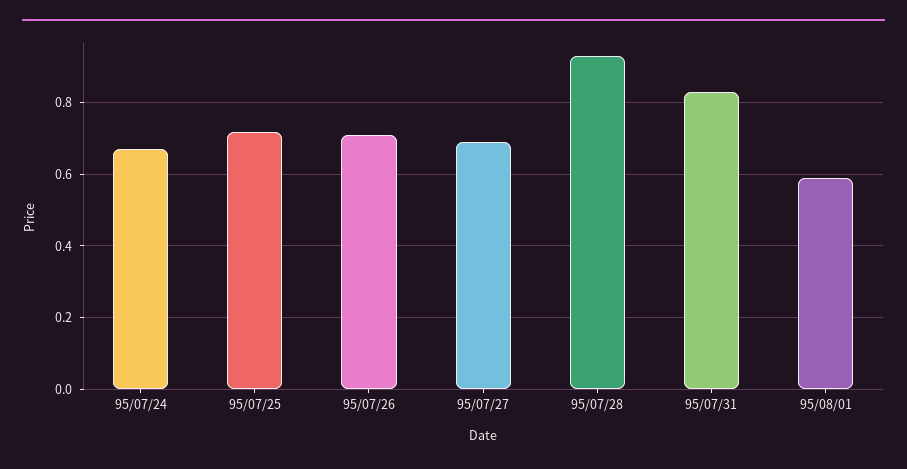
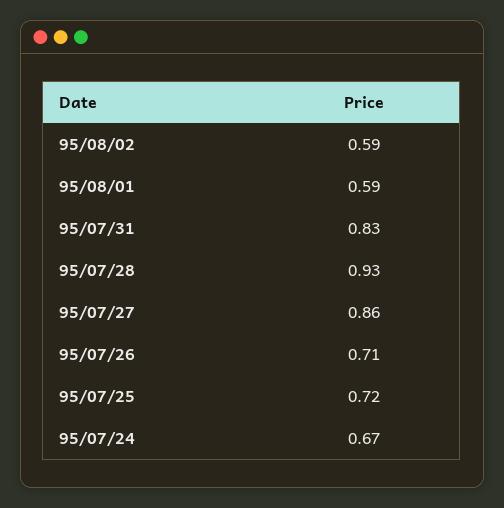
95/07/27: 0.7 -> 0.86
95/08/02: none -> 0.59

